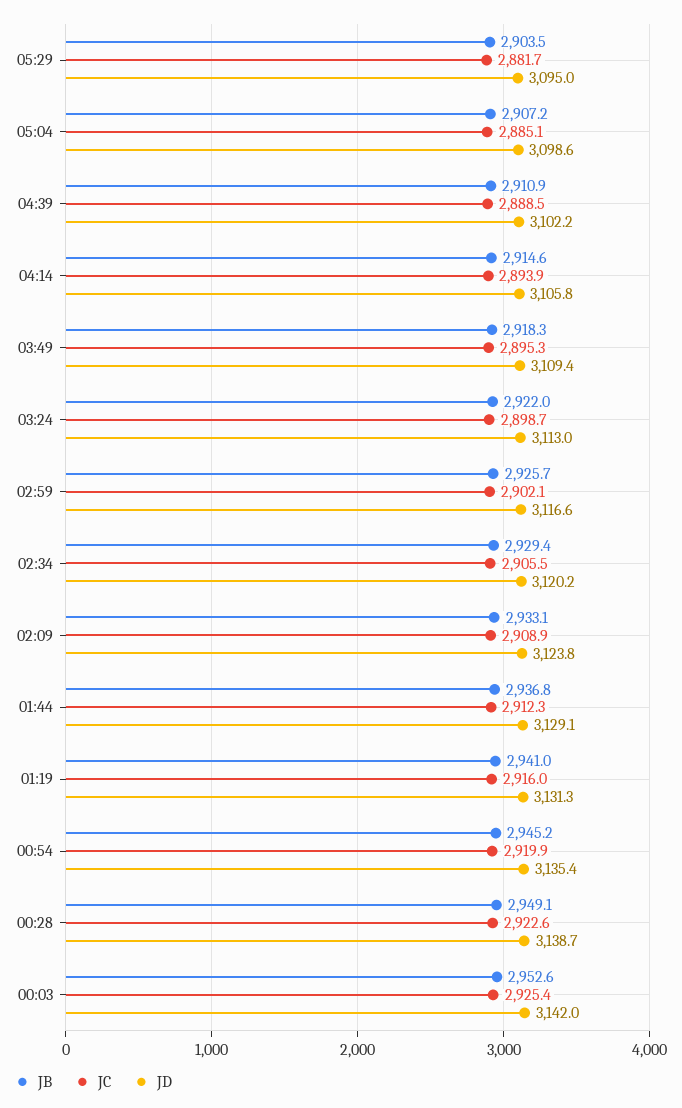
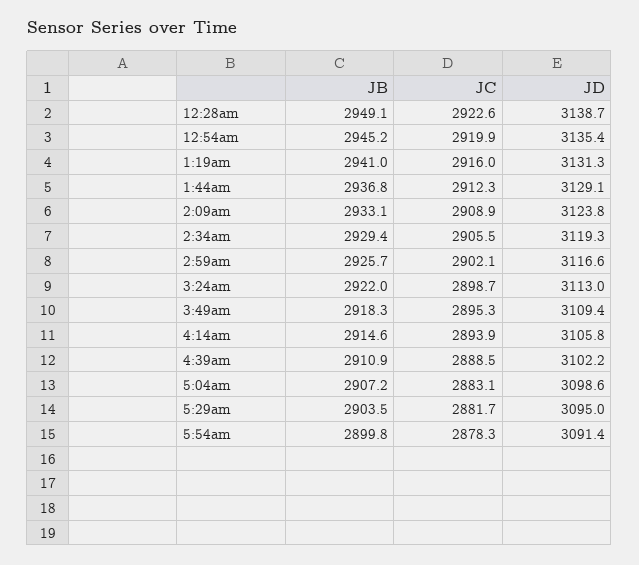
JC, 05:04: 2885.1 -> 2883.1
JD, 02:34: 3120.2 -> 3119.3
JB, 00:03: 2952.6 -> none
JC, 00:03: 2925.4 -> none
JD, 00:03: 3142 -> none
JB, 5:54am: none -> 2899.8
JC, 5:54am: none -> 2878.3
JD, 5:54am: none -> 3091.4

